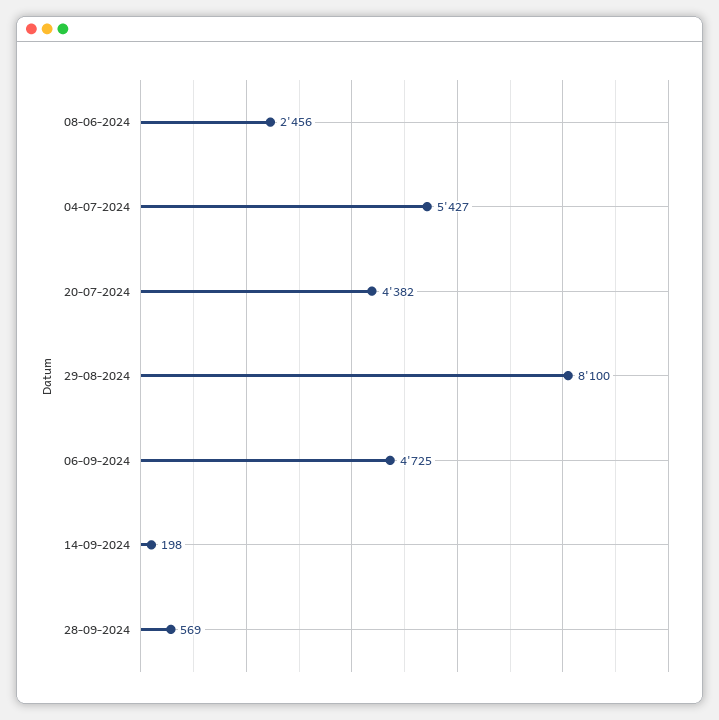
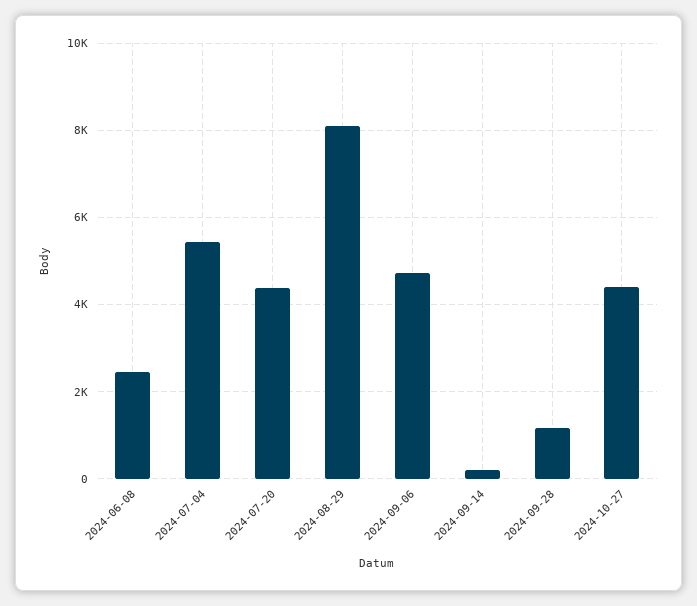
28-09-2024: 569 -> 1200
2024-10-27: none -> 4400

